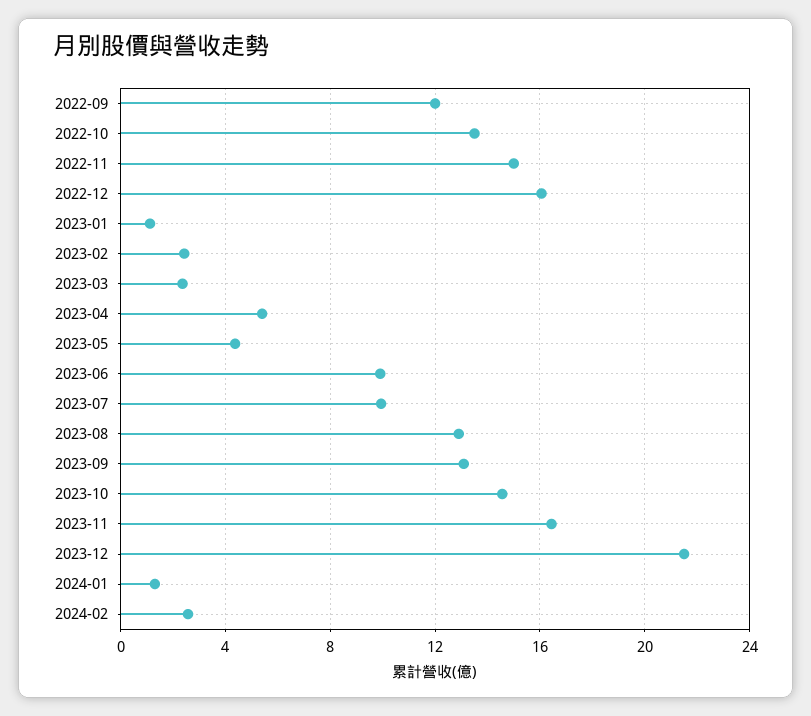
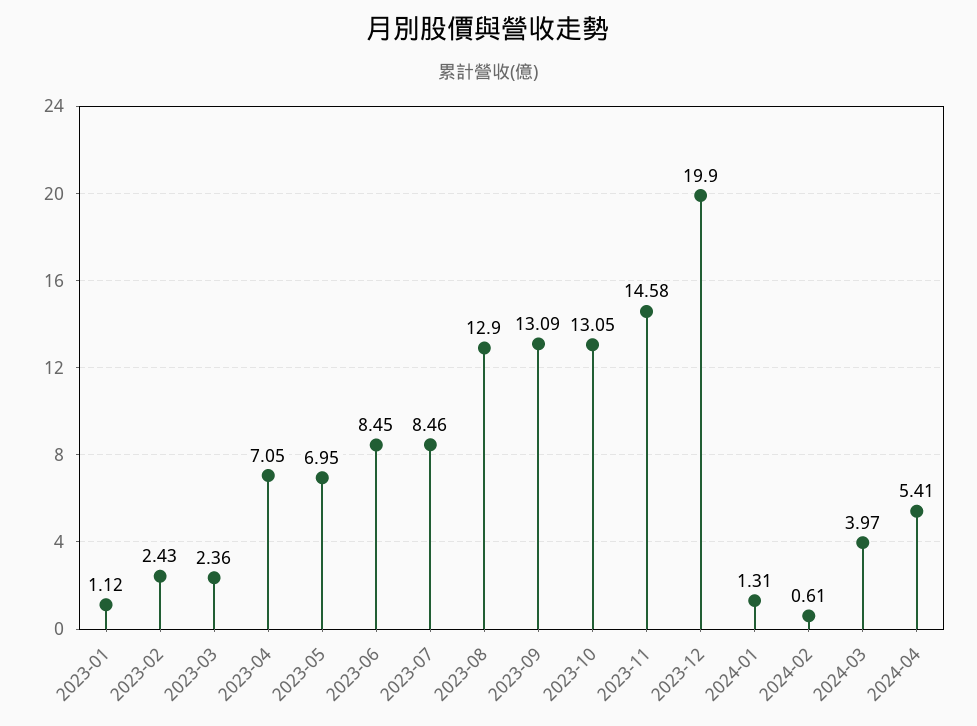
2022-09: 12 -> none
2022-10: 13.5 -> none
2022-11: 15 -> none
2022-12: 16 -> none
2023-04: 5.5 -> 7.05
2023-05: 4.5 -> 6.95
2023-06: 10 -> 8.45
2023-07: 10 -> 8.46
2023-10: 14.5 -> 13.05
2023-11: 16.5 -> 14.58
2023-12: 21.5 -> 19.9
2024-02: 2.5 -> 0.61
2024-03: none -> 3.97
2024-04: none -> 5.41

